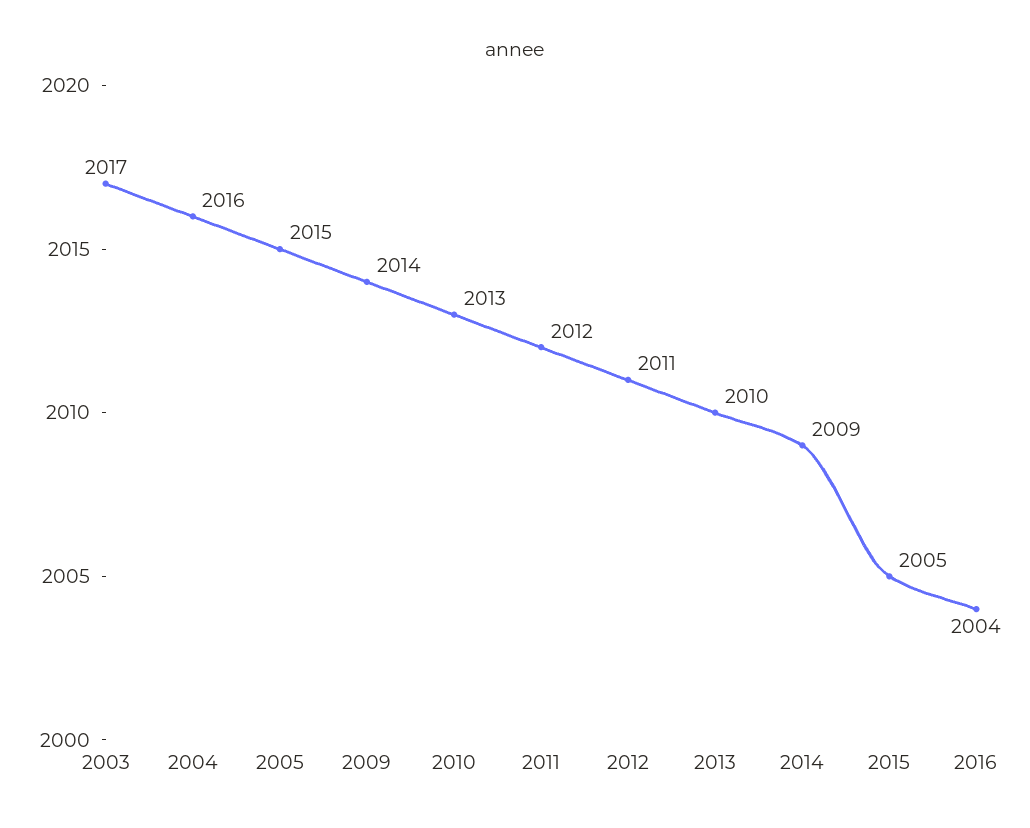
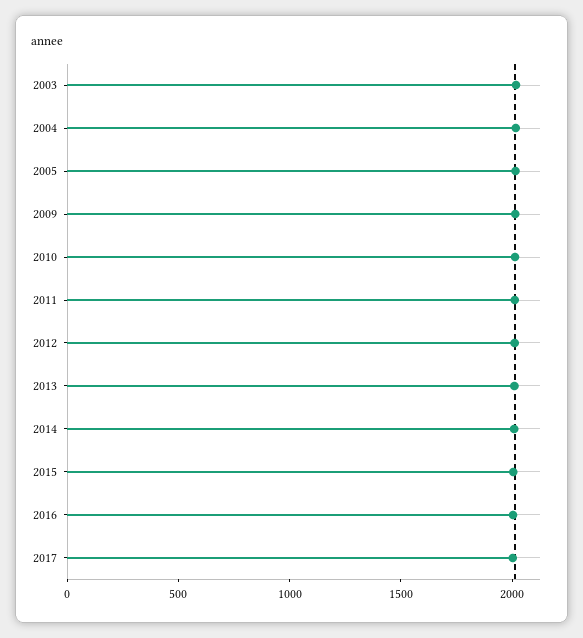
2017: none -> 2000

